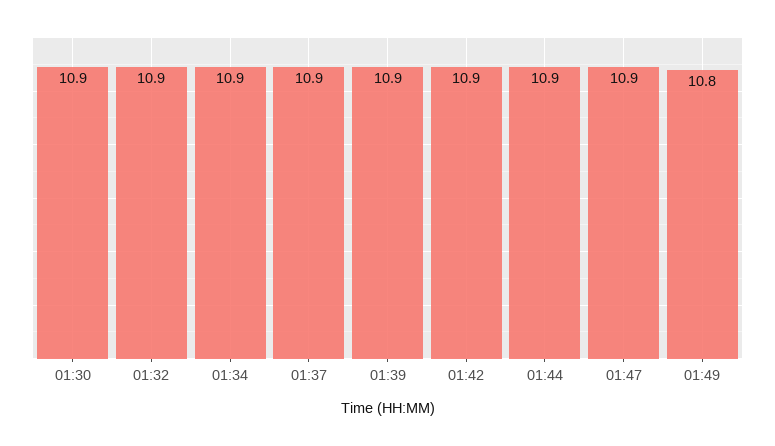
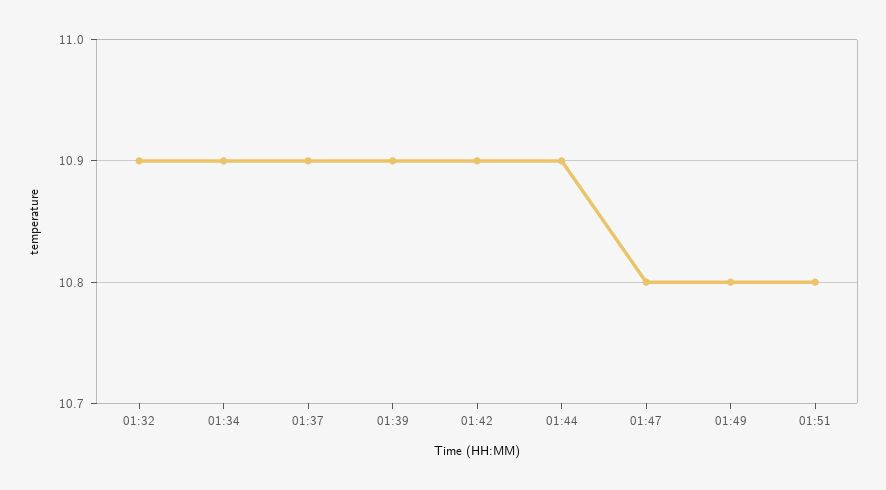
01:30: 10.9 -> none
01:47: 10.9 -> 10.8
01:51: none -> 10.8

